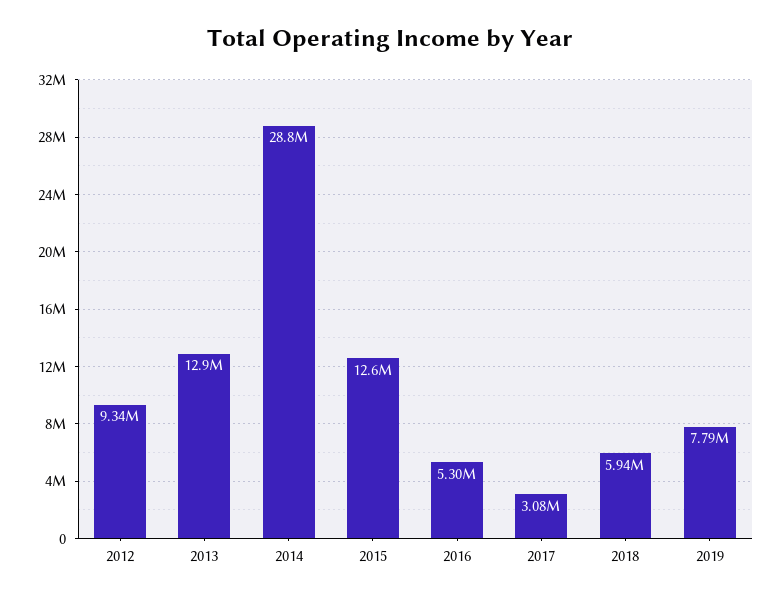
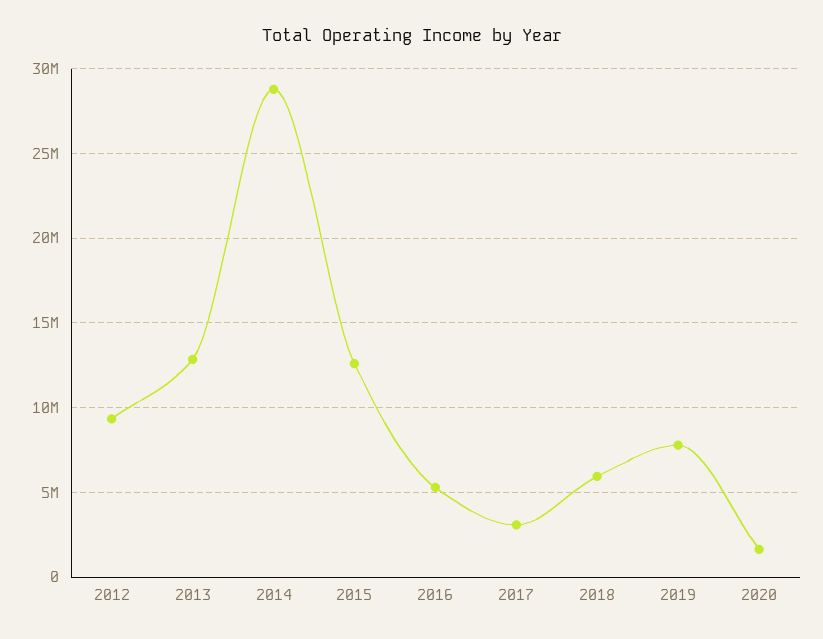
2020: none -> 1500000

